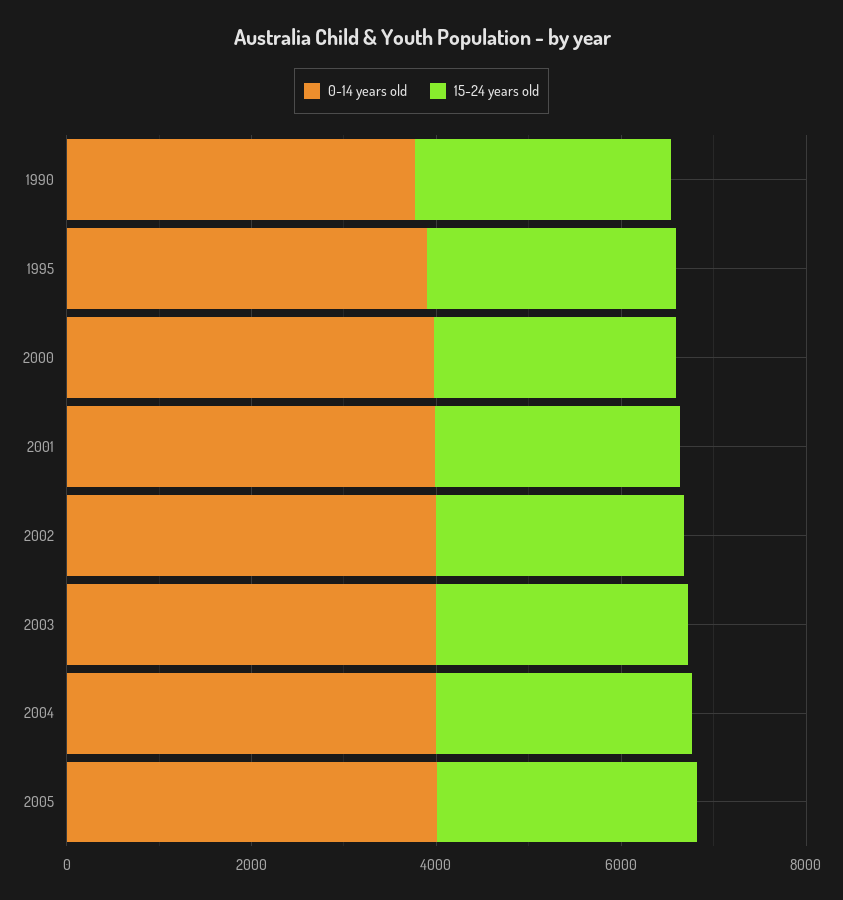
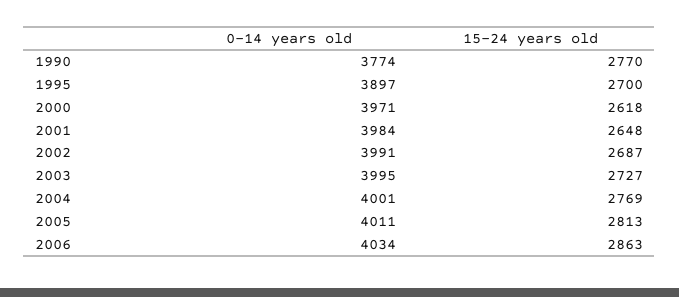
0-14 years old, 2006: none -> 4034
15-24 years old, 2006: none -> 2863

